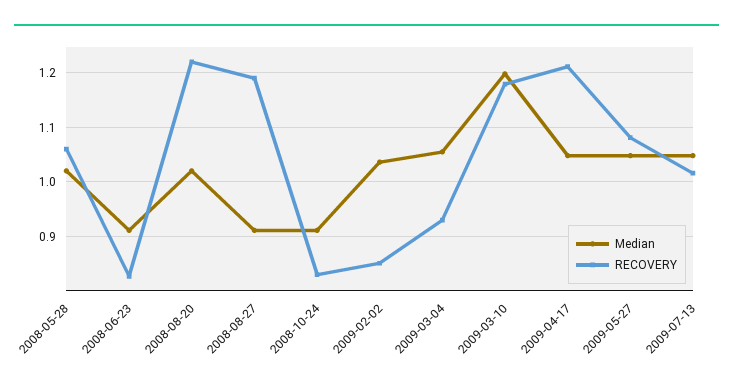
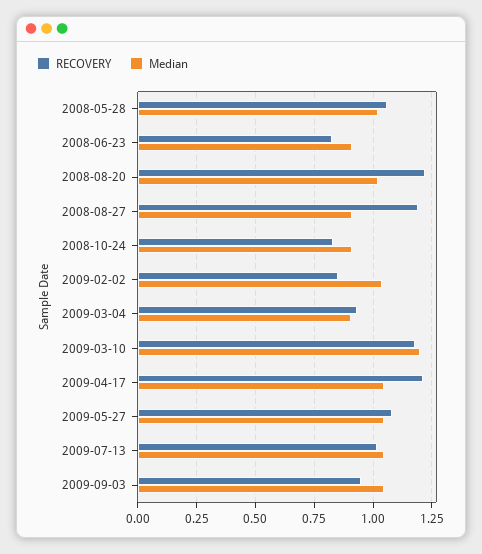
Median, 2009-03-04: 1.06 -> 0.9
RECOVERY, 2009-09-03: none -> 0.95
Median, 2009-09-03: none -> 1.05

